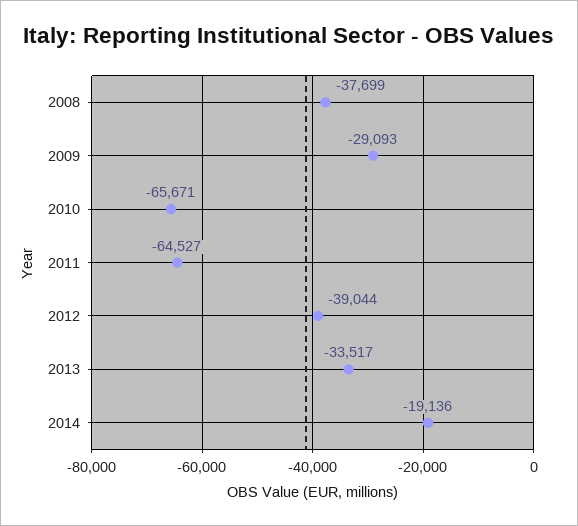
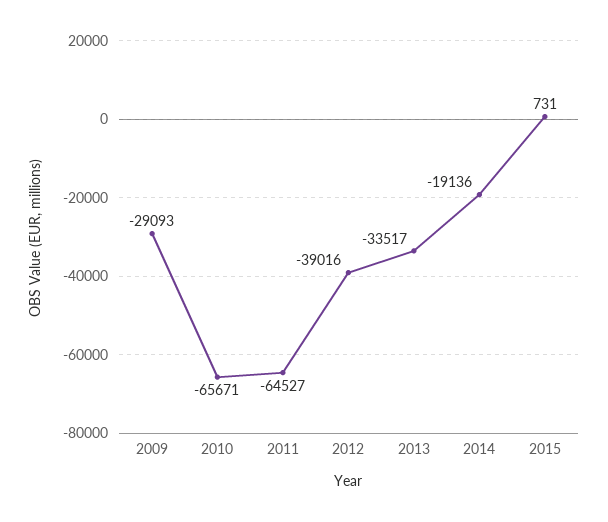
2008: -37699 -> none
2012: -39044 -> -39016
2015: none -> 731

